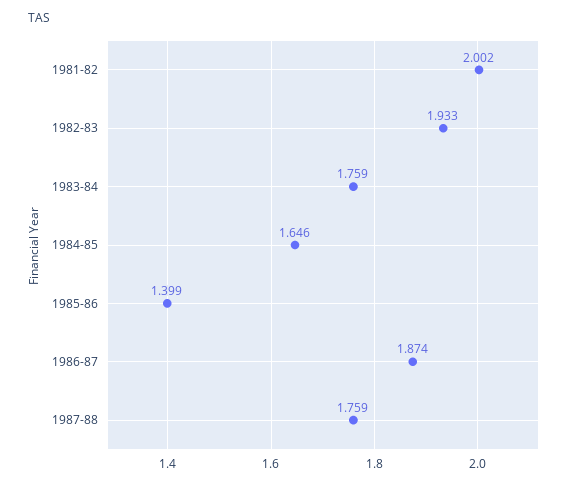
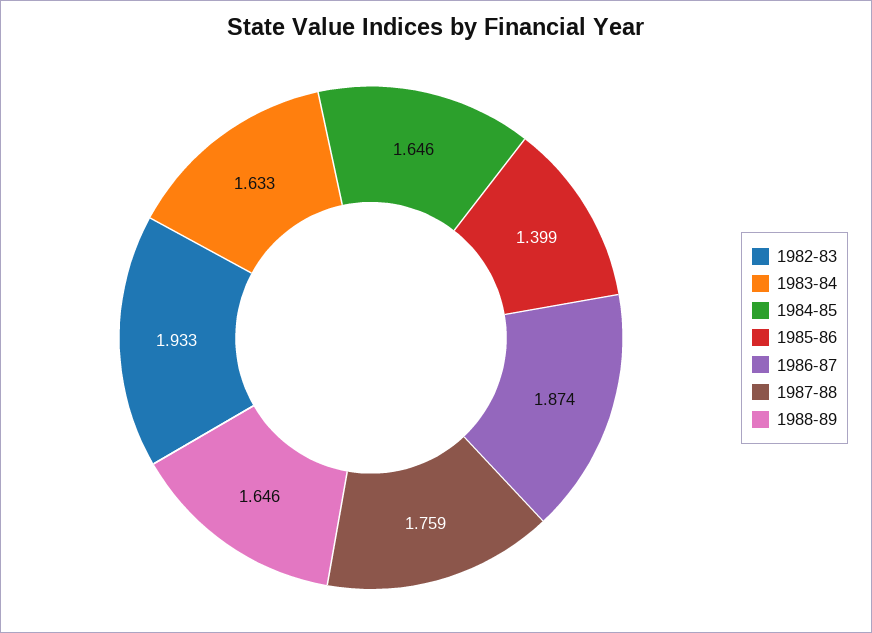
1981-82: 2.002 -> none
1983-84: 1.759 -> 1.633
1988-89: none -> 1.646

